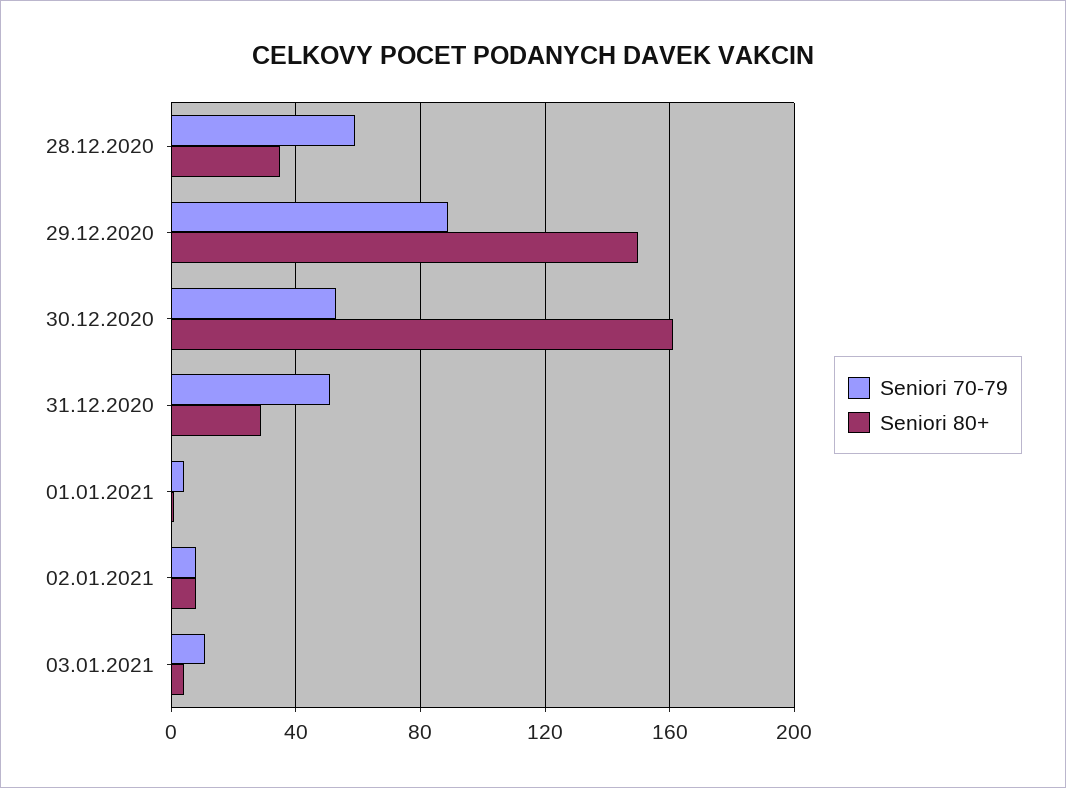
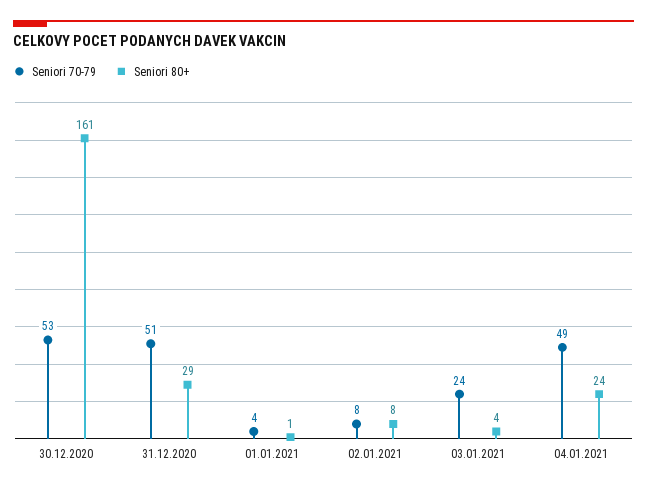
Seniori 70-79, 28.12.2020: 60 -> none
Seniori 80+, 28.12.2020: 35 -> none
Seniori 70-79, 29.12.2020: 90 -> none
Seniori 80+, 29.12.2020: 150 -> none
Seniori 70-79, 03.01.2021: 10 -> 24
Seniori 70-79, 04.01.2021: none -> 49
Seniori 80+, 04.01.2021: none -> 24

